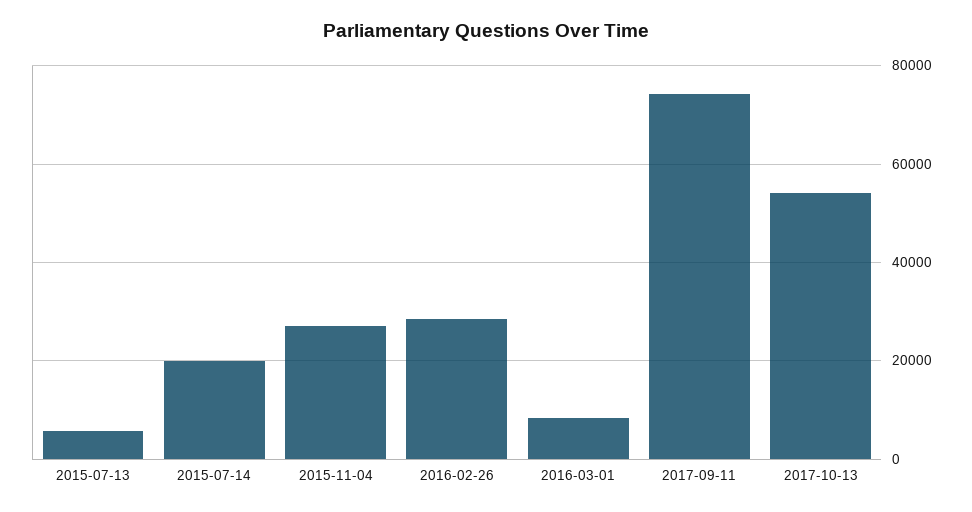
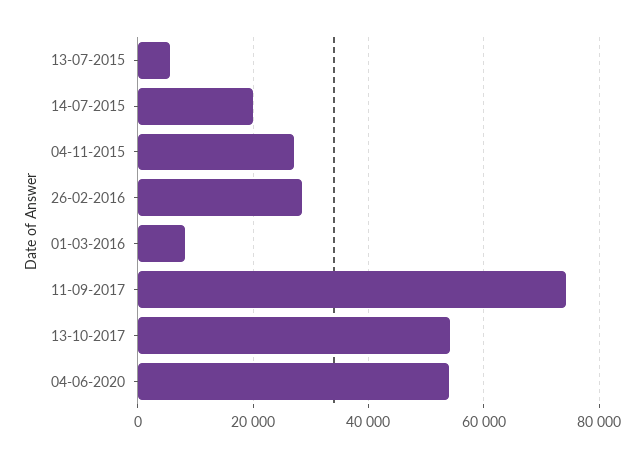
04-06-2020: none -> 54000

